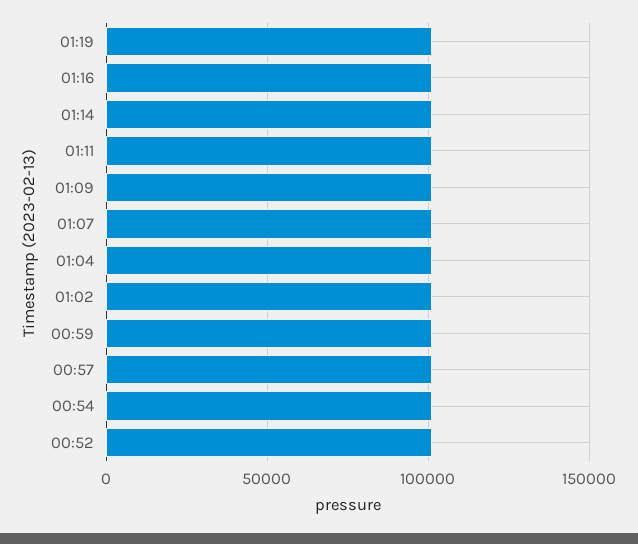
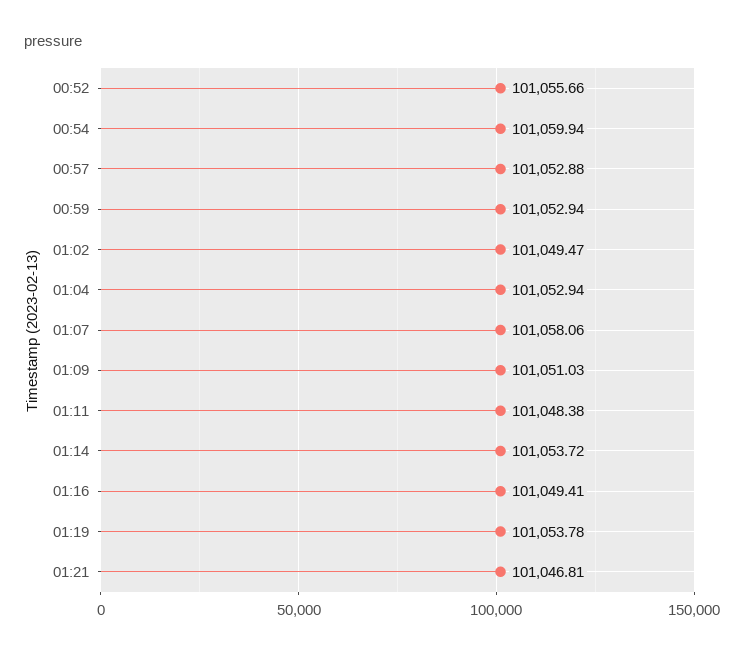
01:21: none -> 101046.81

